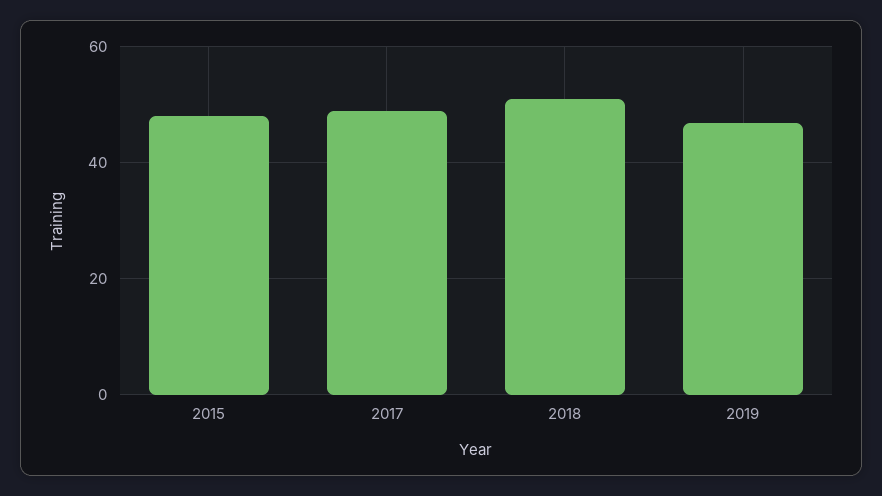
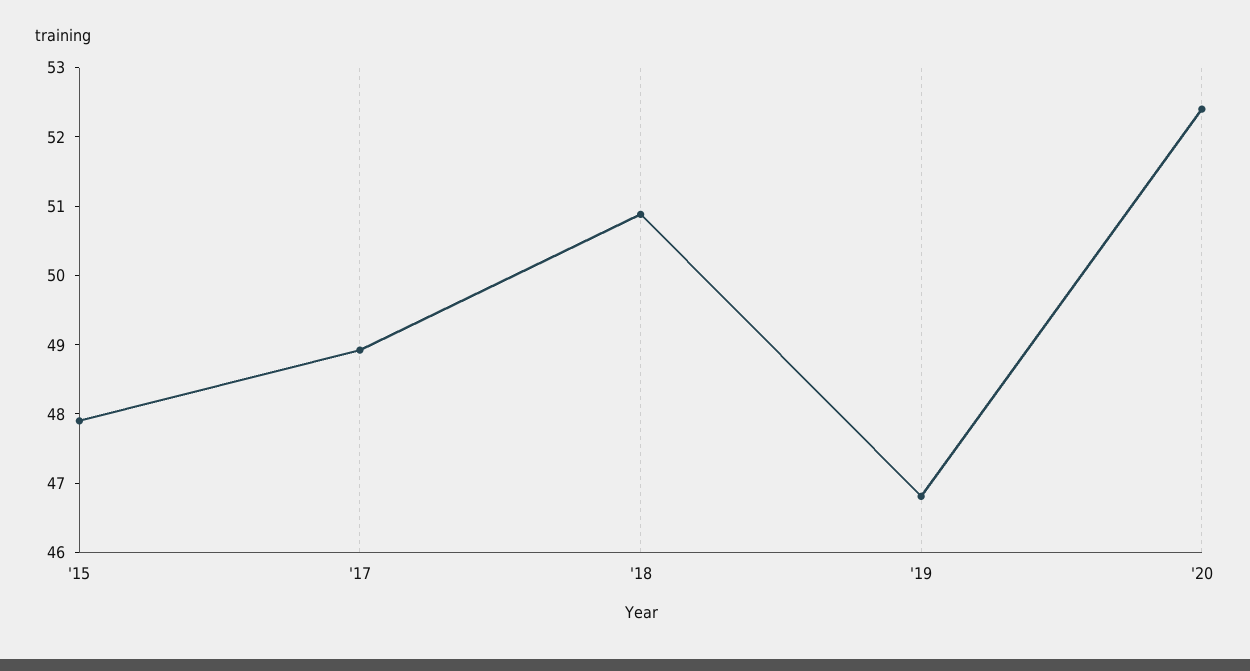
'20: none -> 52.4

